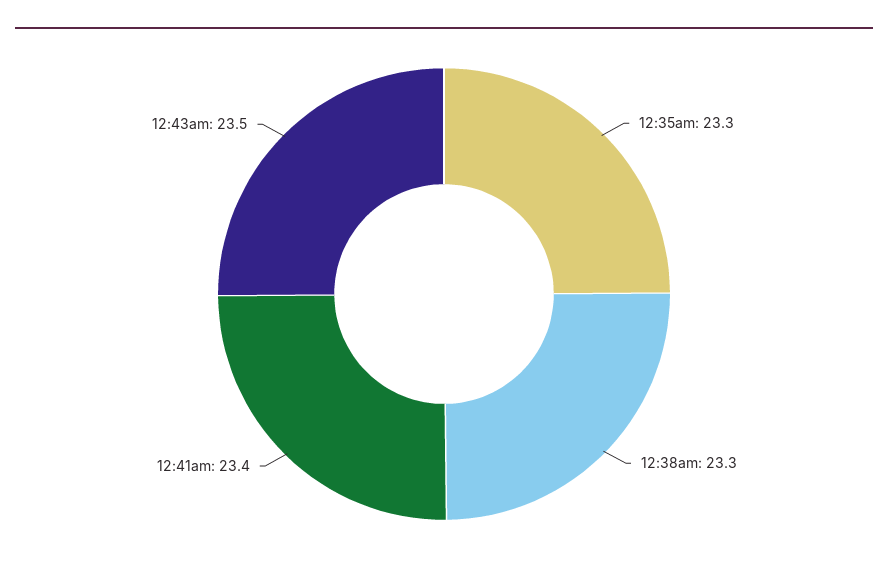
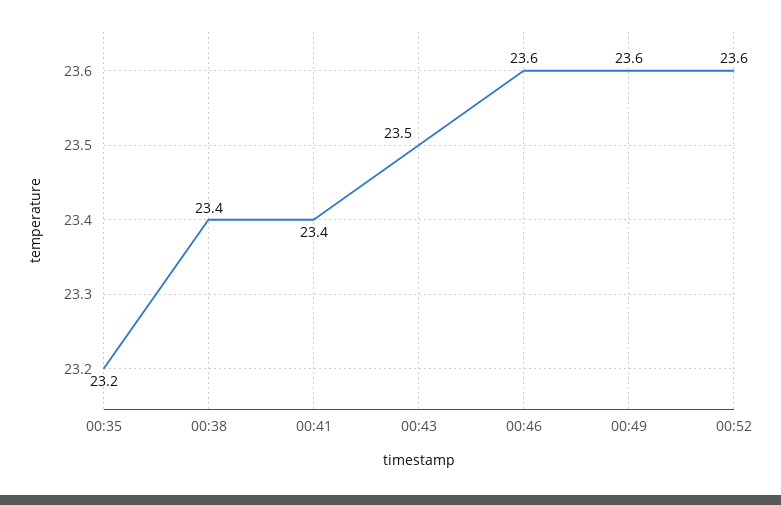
12:35am: 23.3 -> 23.2
12:38am: 23.3 -> 23.4
00:46: none -> 23.6
00:49: none -> 23.6
00:52: none -> 23.6

